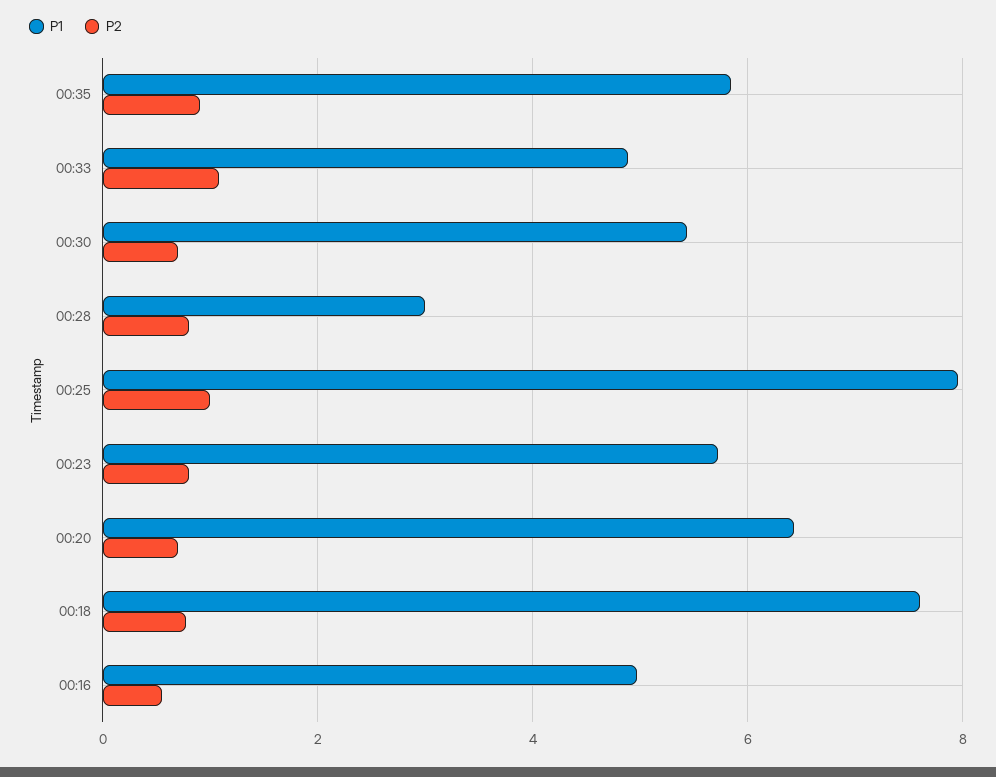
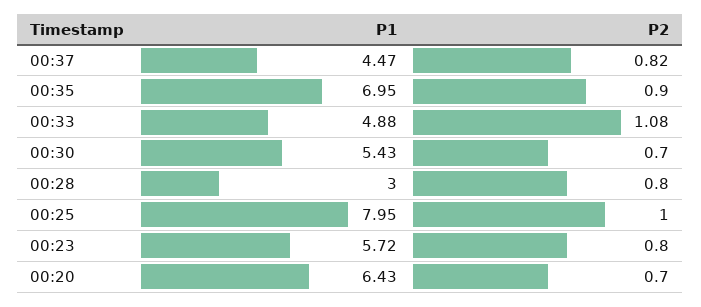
P1, 00:35: 5.8 -> 6.95
P1, 00:18: 7.6 -> none
P2, 00:18: 0.8 -> none
P1, 00:16: 5 -> none
P2, 00:16: 0.6 -> none
P1, 00:37: none -> 4.47
P2, 00:37: none -> 0.82

